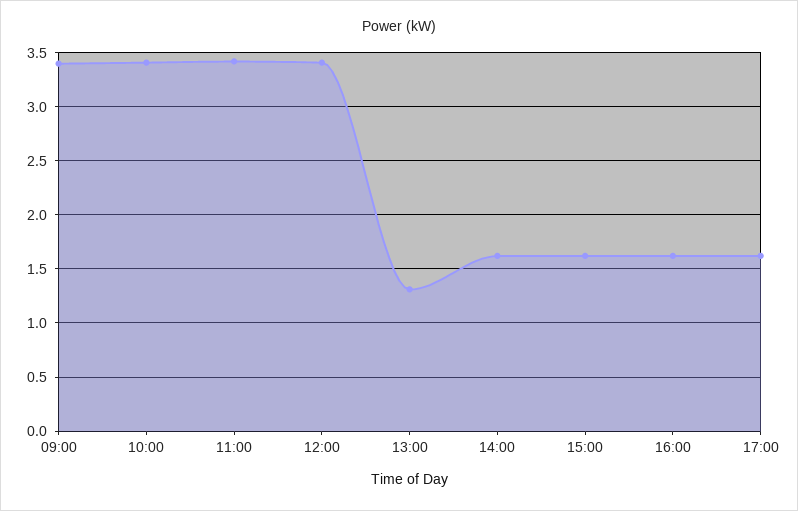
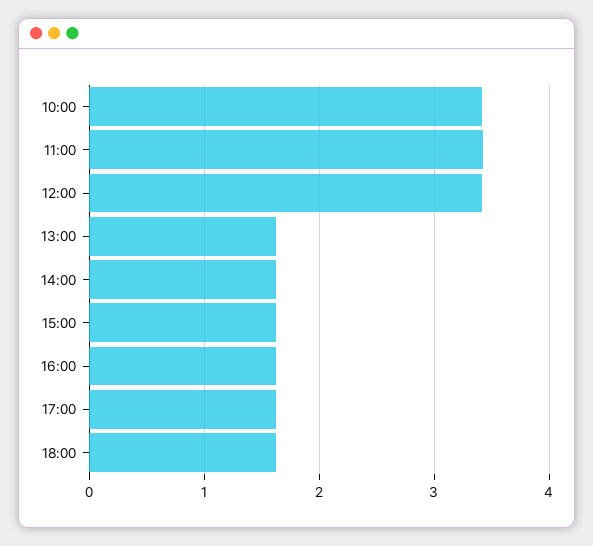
09:00: 3.4 -> none
13:00: 1.3 -> 1.6
18:00: none -> 1.6

